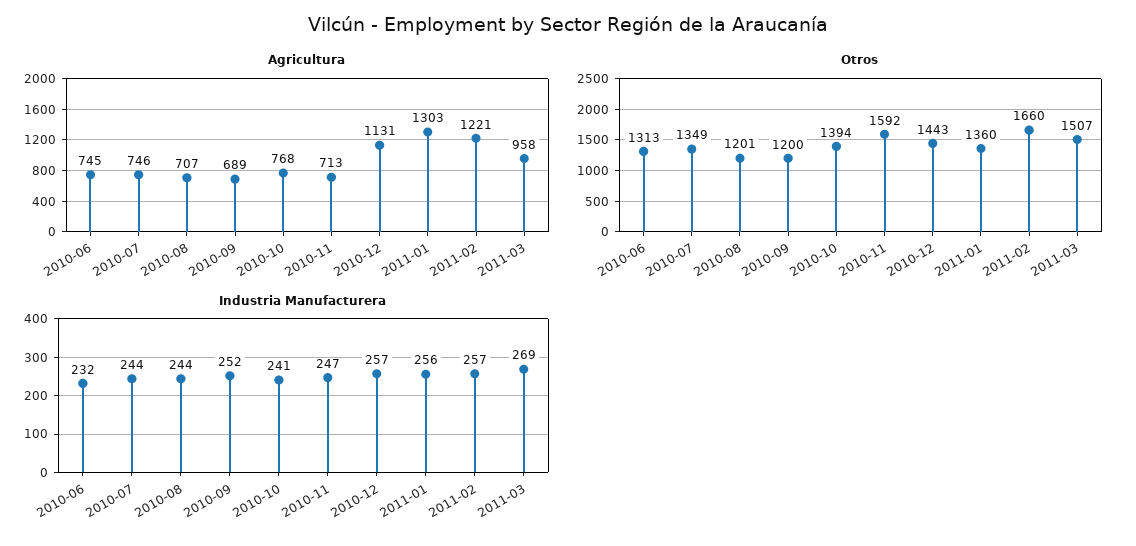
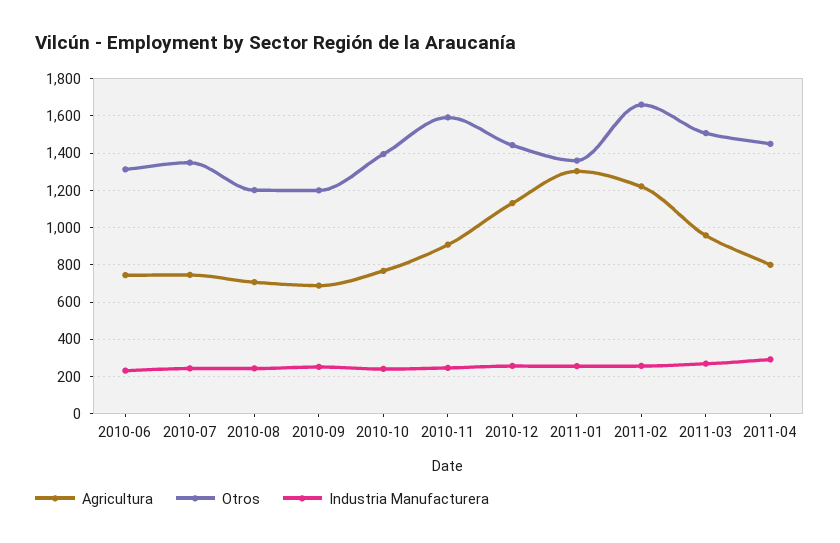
Agricultura, 2010-11: 713 -> 900
Agricultura, 2011-04: none -> 800
Otros, 2011-04: none -> 1450
Industria Manufacturera, 2011-04: none -> 300

